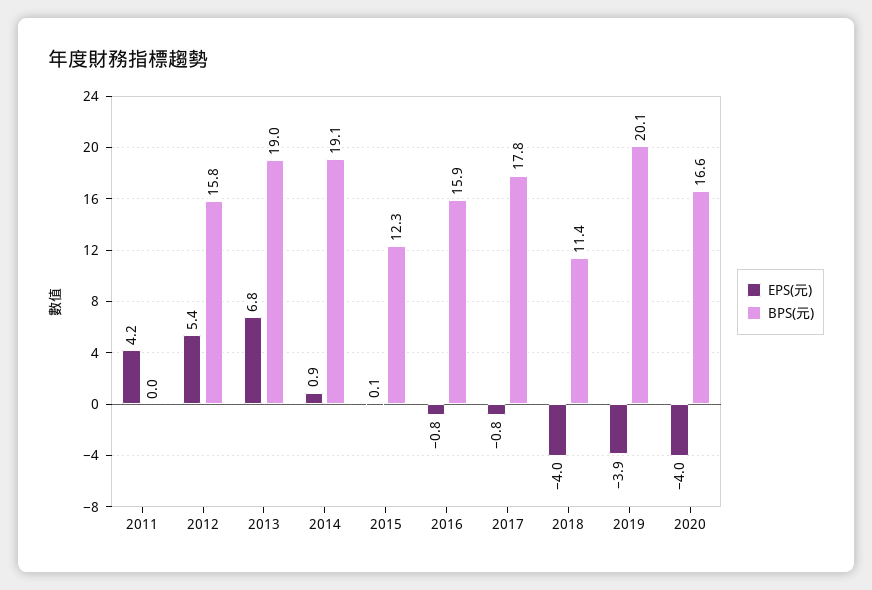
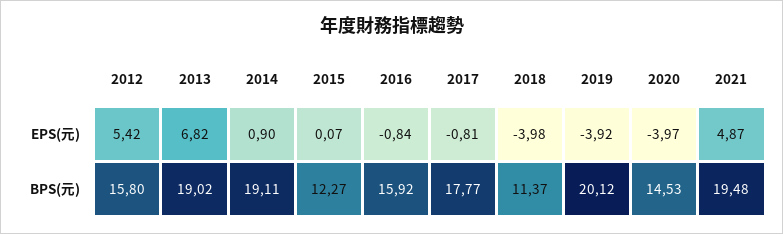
EPS(元), 2011: 4.2 -> none
BPS(元), 2011: 0 -> none
BPS(元), 2020: 16.6 -> 14.53
EPS(元), 2021: none -> 4.87
BPS(元), 2021: none -> 19.48

